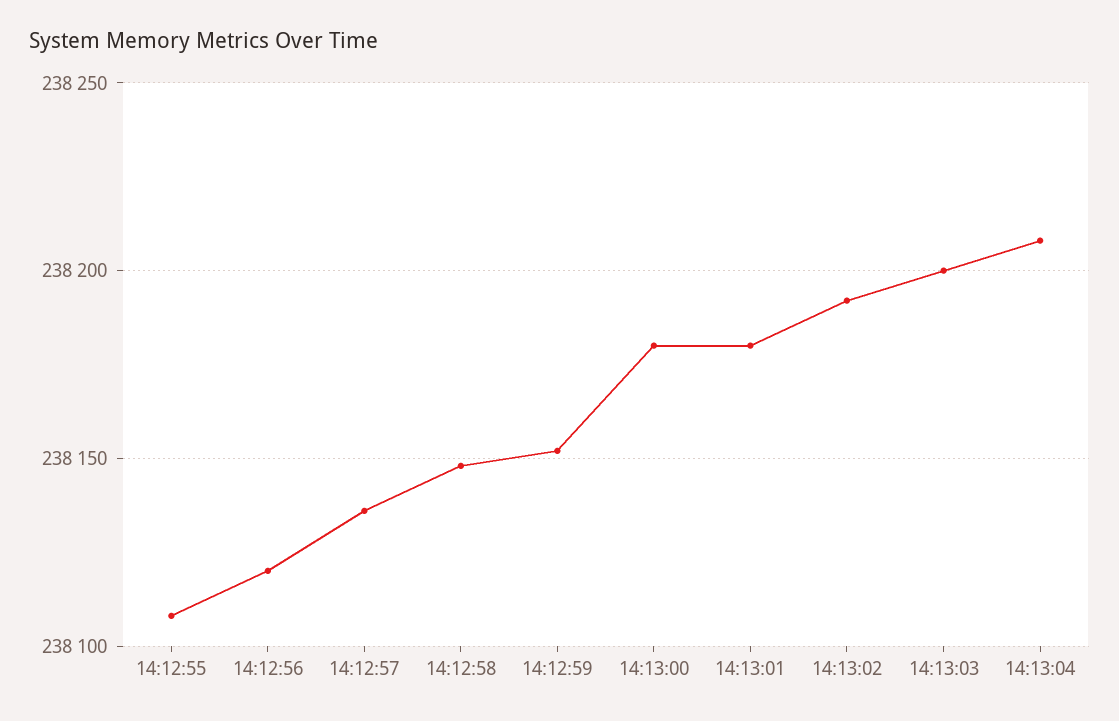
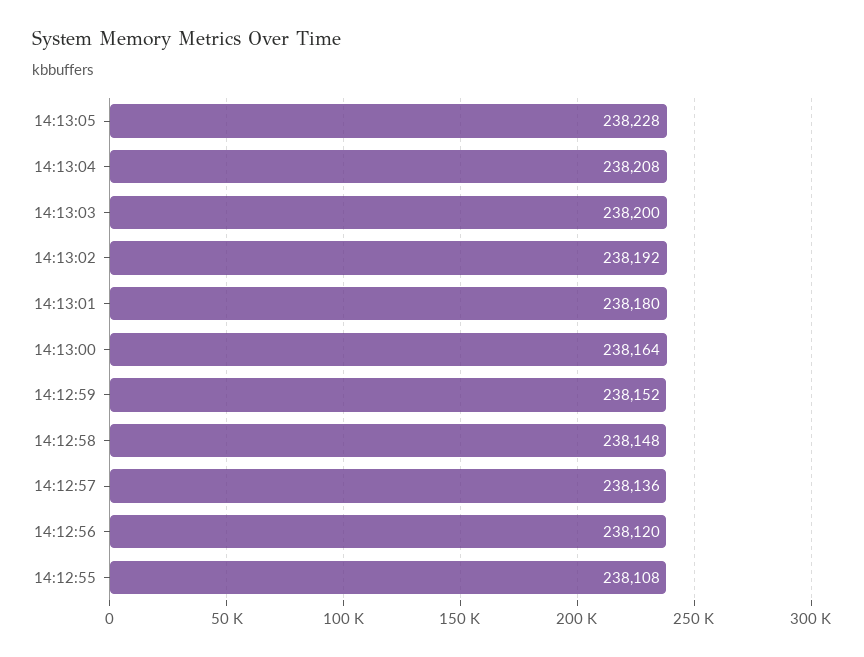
14:13:00: 238180 -> 238164
14:13:05: none -> 238228

